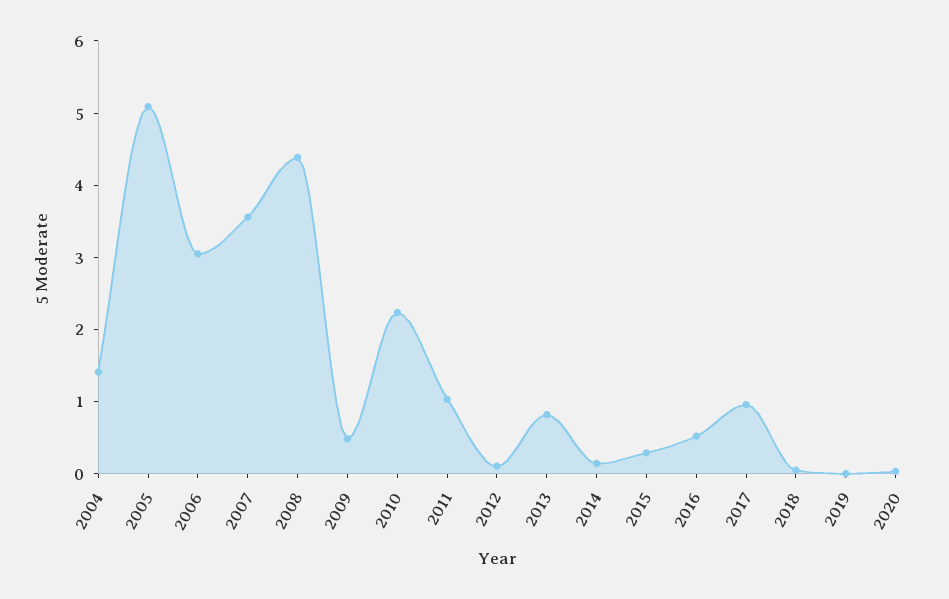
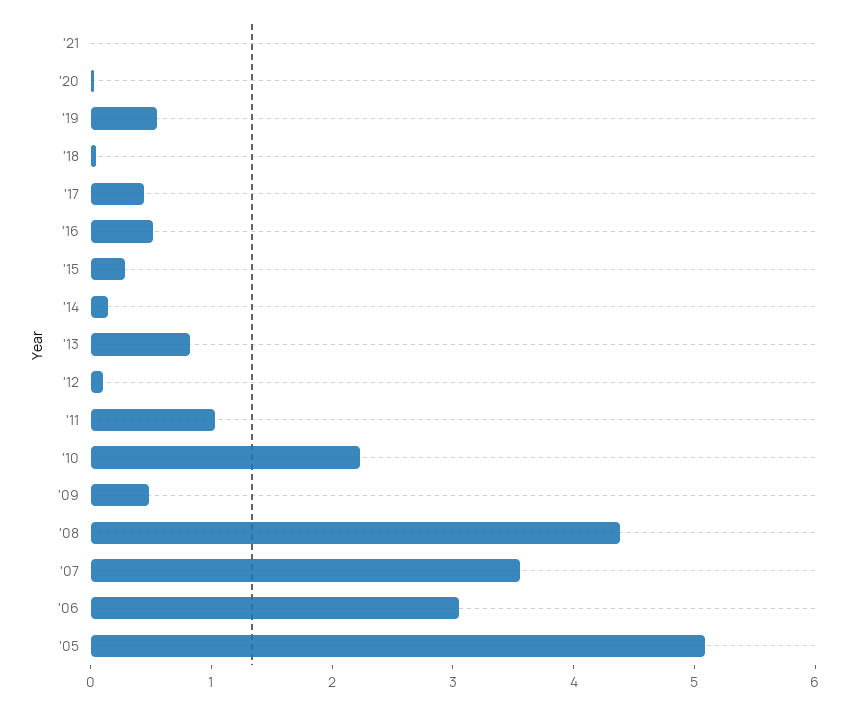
2004: 1.4 -> none
2017: 1 -> 0.4
2019: 0 -> 0.6
'21: none -> 0

